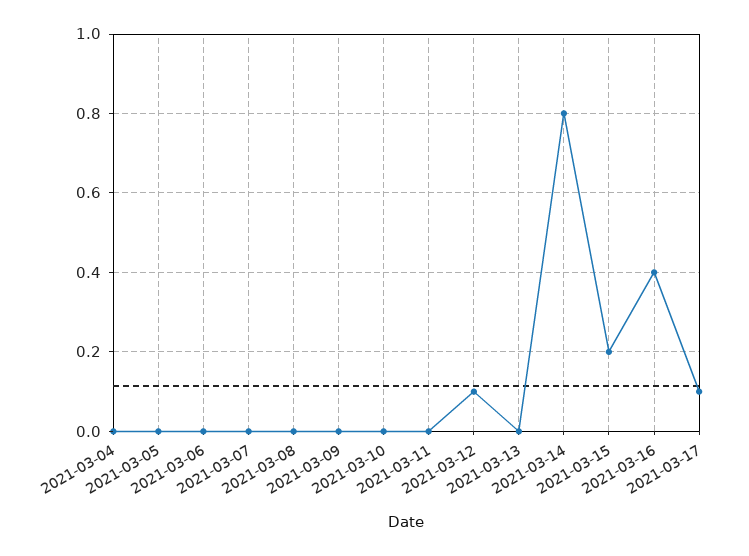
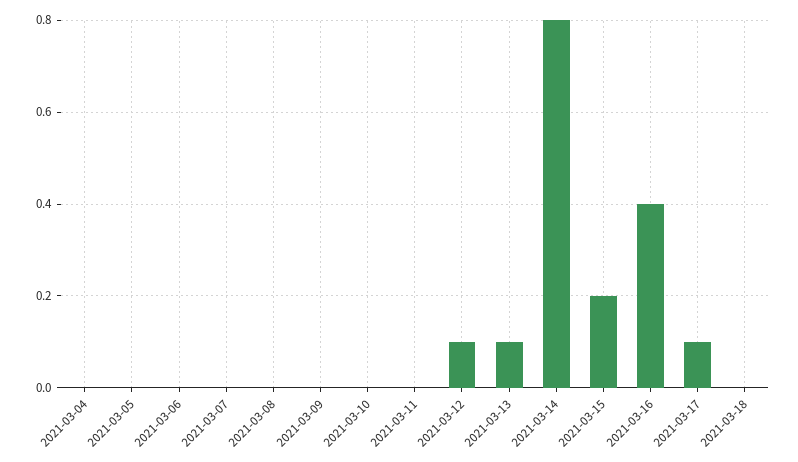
2021-03-13: 0 -> 0.1
2021-03-18: none -> 0

